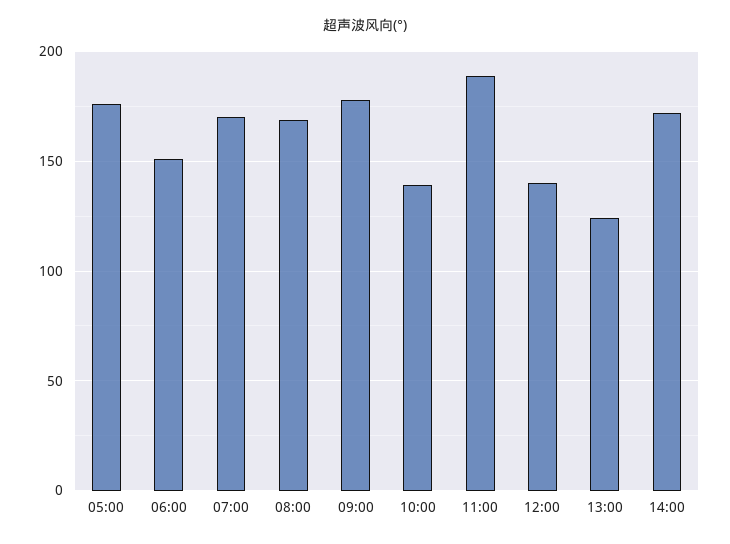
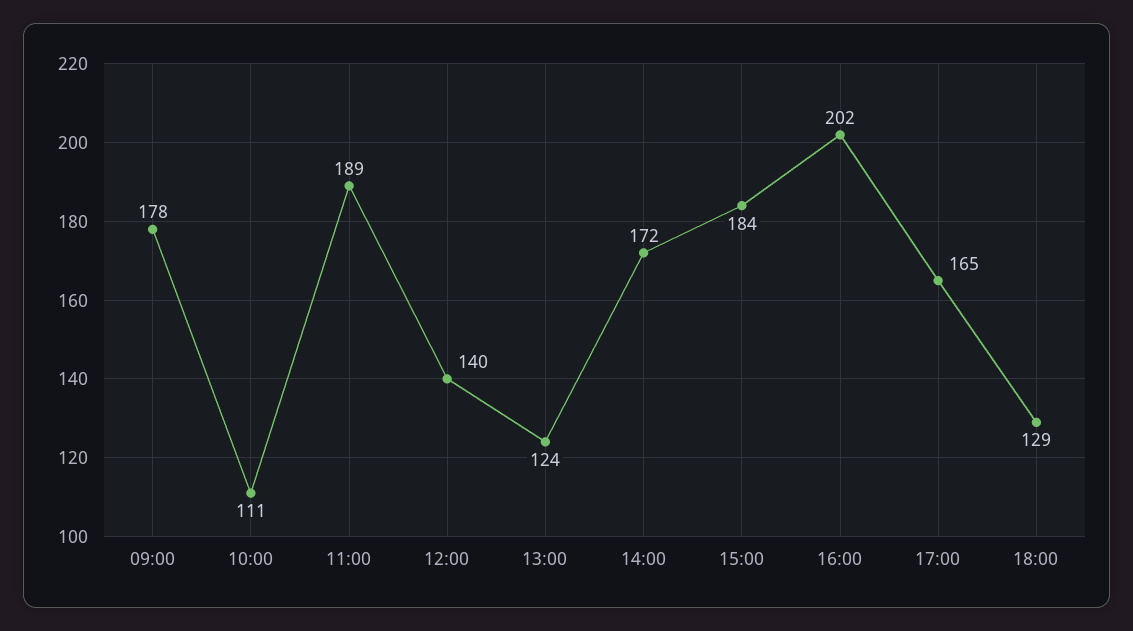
05:00: 175 -> none
06:00: 150 -> none
07:00: 170 -> none
08:00: 170 -> none
10:00: 140 -> 111
15:00: none -> 184
16:00: none -> 202
17:00: none -> 165
18:00: none -> 129

